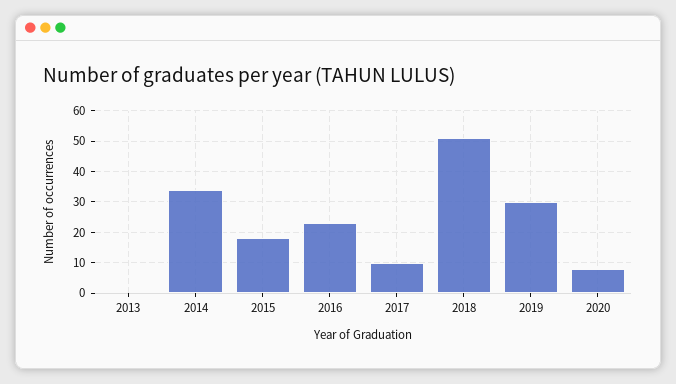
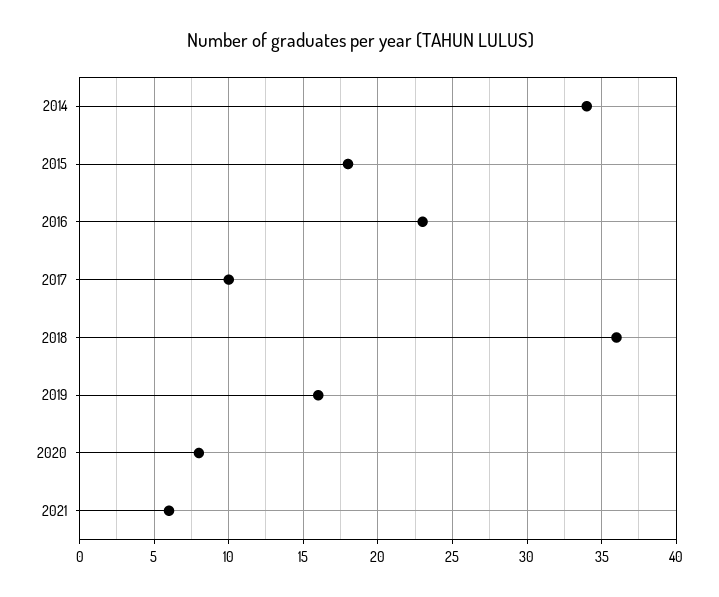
2013: 0 -> none
2018: 50 -> 36
2019: 30 -> 16
2021: none -> 6

